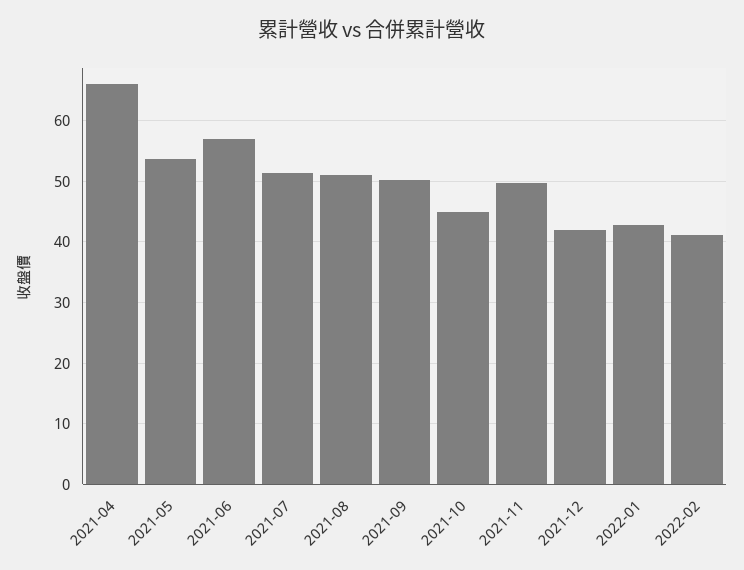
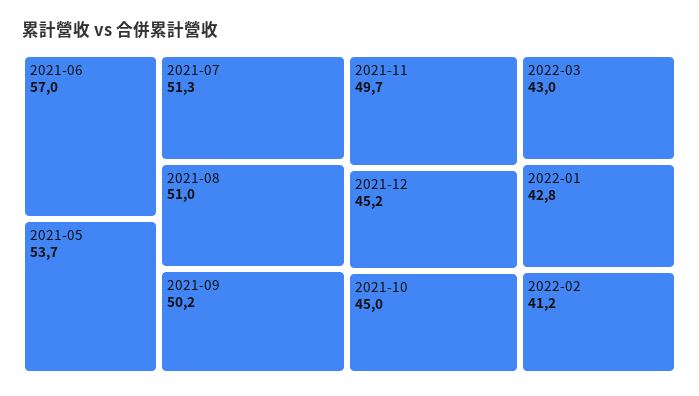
2021-04: 66 -> none
2021-12: 42 -> 45.2
2022-03: none -> 43

